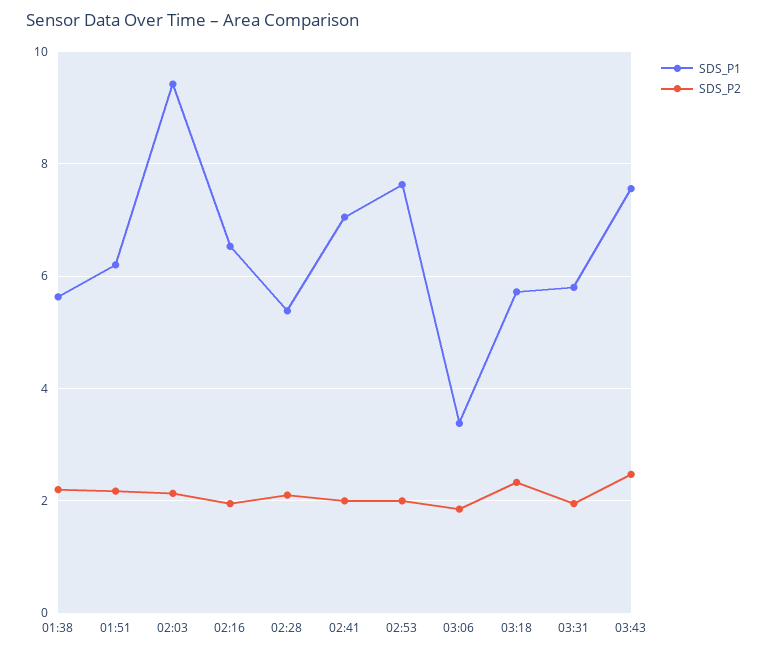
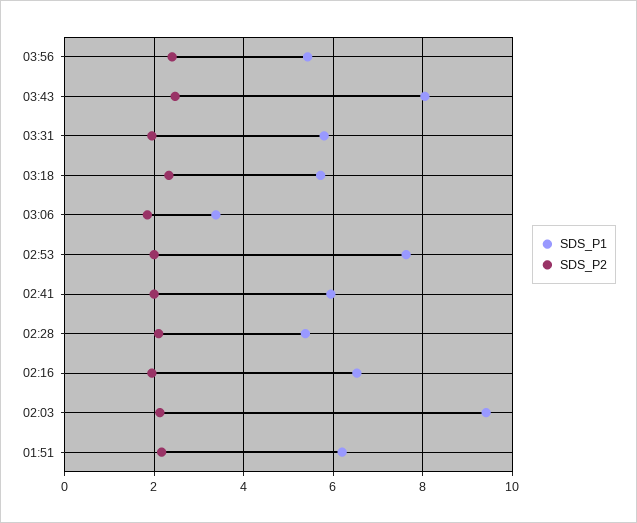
SDS_P1, 01:38: 5.6 -> none
SDS_P2, 01:38: 2.2 -> none
SDS_P1, 02:41: 7 -> 6
SDS_P1, 03:43: 7.6 -> 8
SDS_P1, 03:56: none -> 5.4
SDS_P2, 03:56: none -> 2.4

